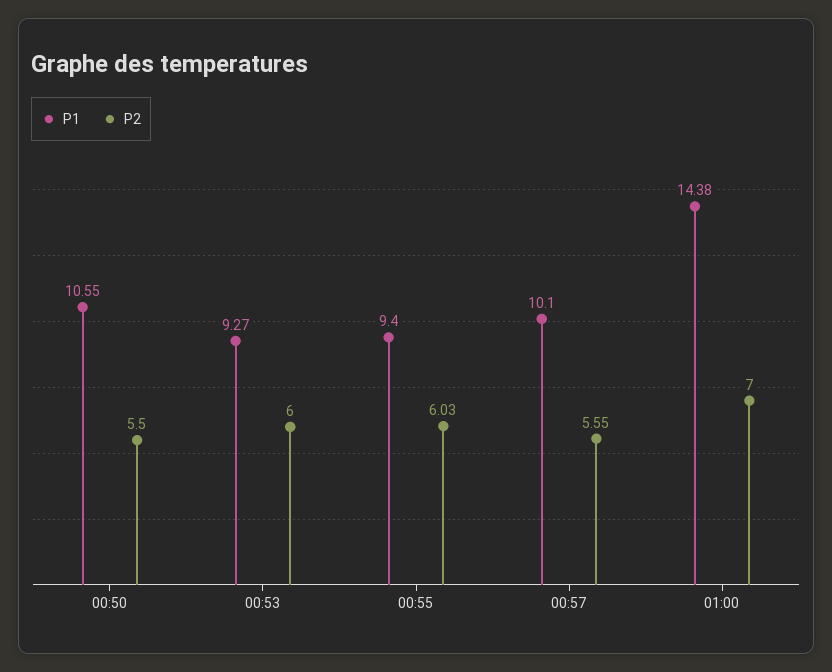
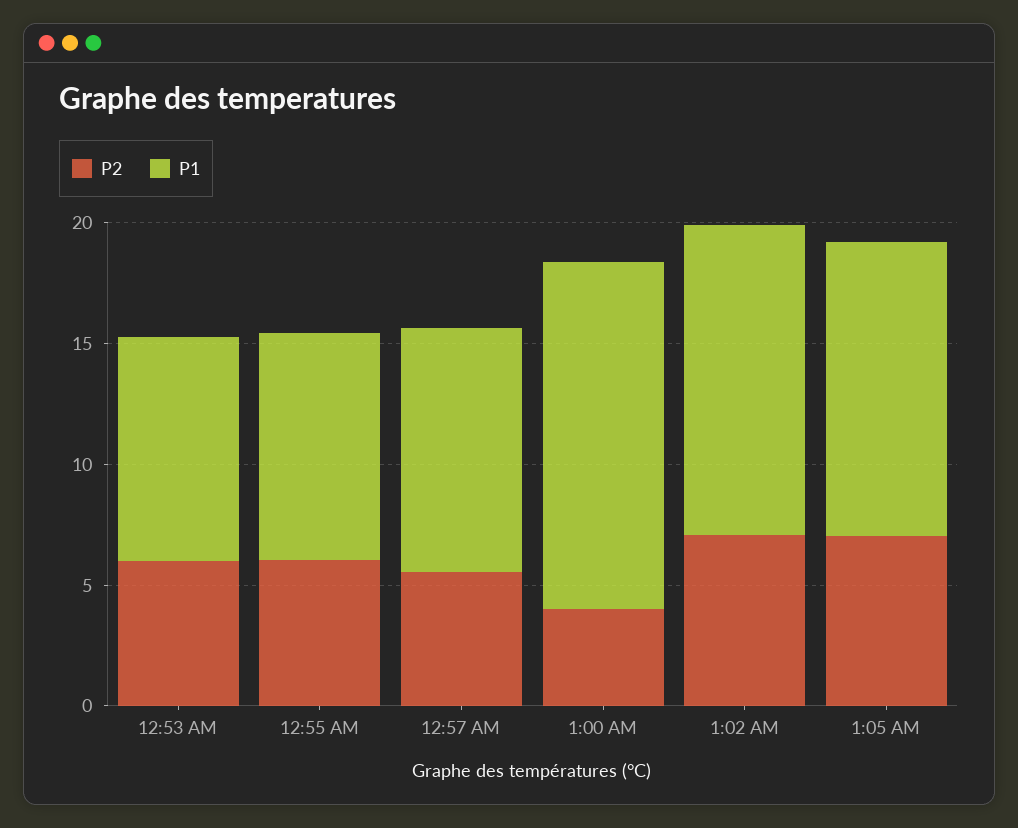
P1, 00:50: 10.55 -> none
P2, 00:50: 5.5 -> none
P2, 01:00: 7 -> 4
P2, 1:02 AM: none -> 7
P1, 1:02 AM: none -> 13
P2, 1:05 AM: none -> 7
P1, 1:05 AM: none -> 12

